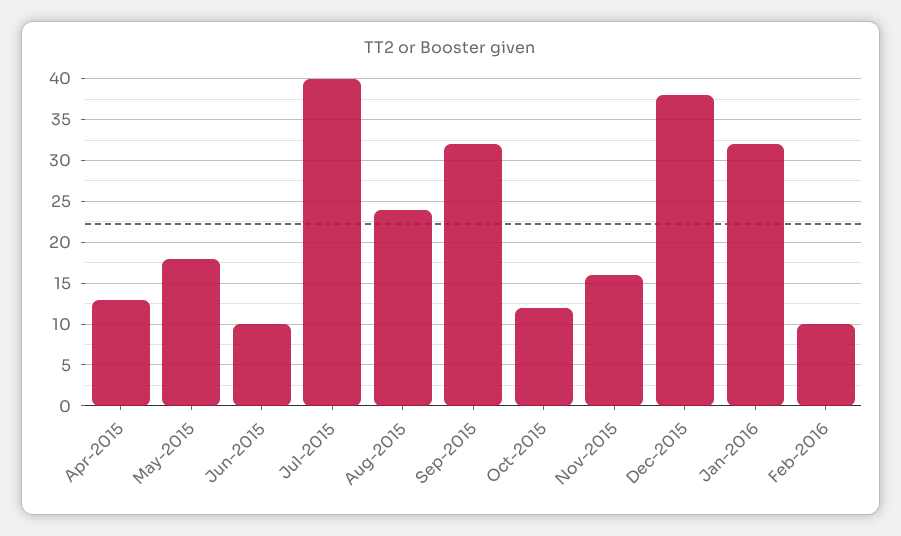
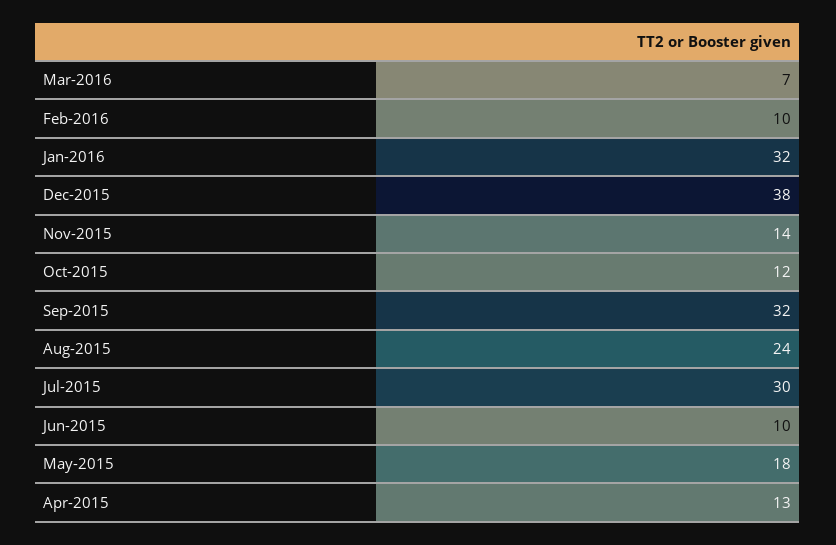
Jul-2015: 40 -> 30
Nov-2015: 16 -> 14
Mar-2016: none -> 7

